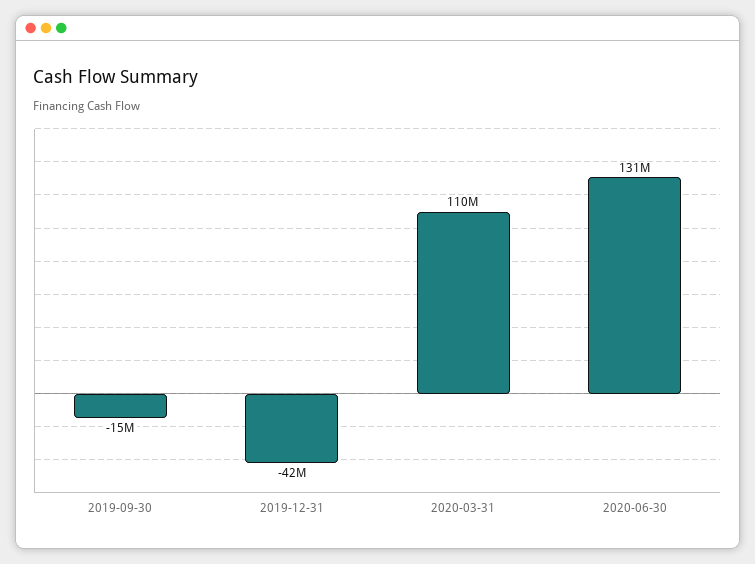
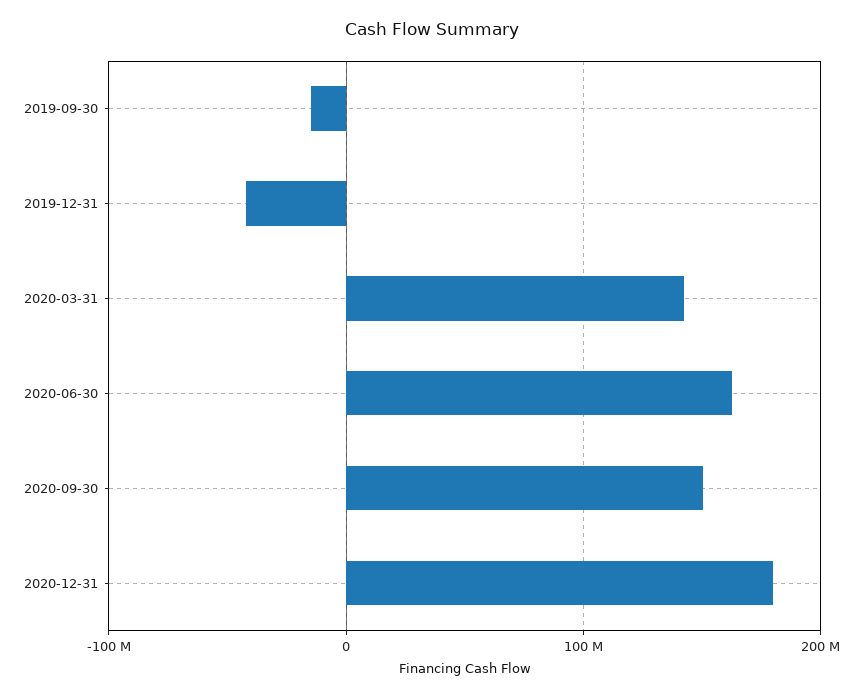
2020-03-31: 110000000 -> 140000000
2020-06-30: 131000000 -> 160000000
2020-09-30: none -> 150000000
2020-12-31: none -> 180000000

